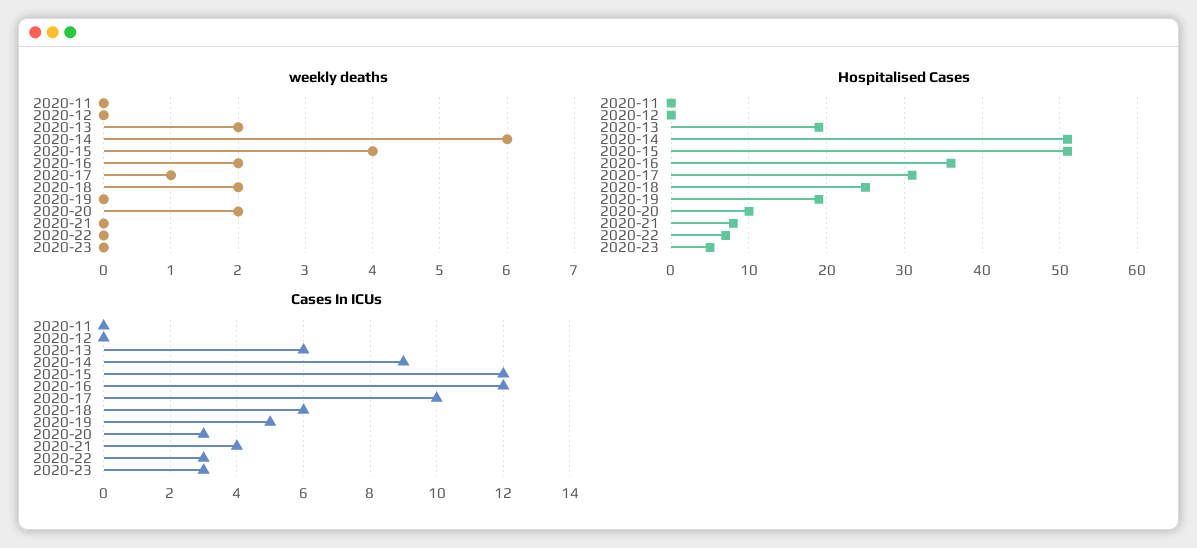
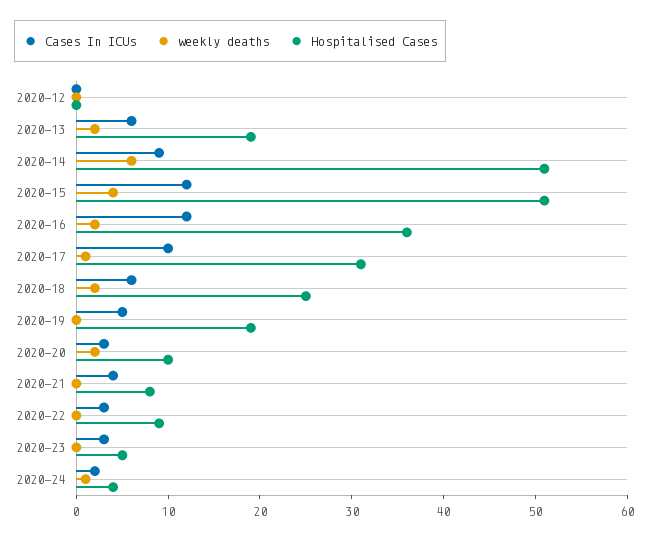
weekly deaths, 2020-11: 0 -> none
Hospitalised Cases, 2020-11: 0 -> none
Hospitalised Cases, 2020-22: 7 -> 9
Cases In ICUs, 2020-11: 0 -> none
Cases In ICUs, 2020-24: none -> 2
weekly deaths, 2020-24: none -> 1
Hospitalised Cases, 2020-24: none -> 4

